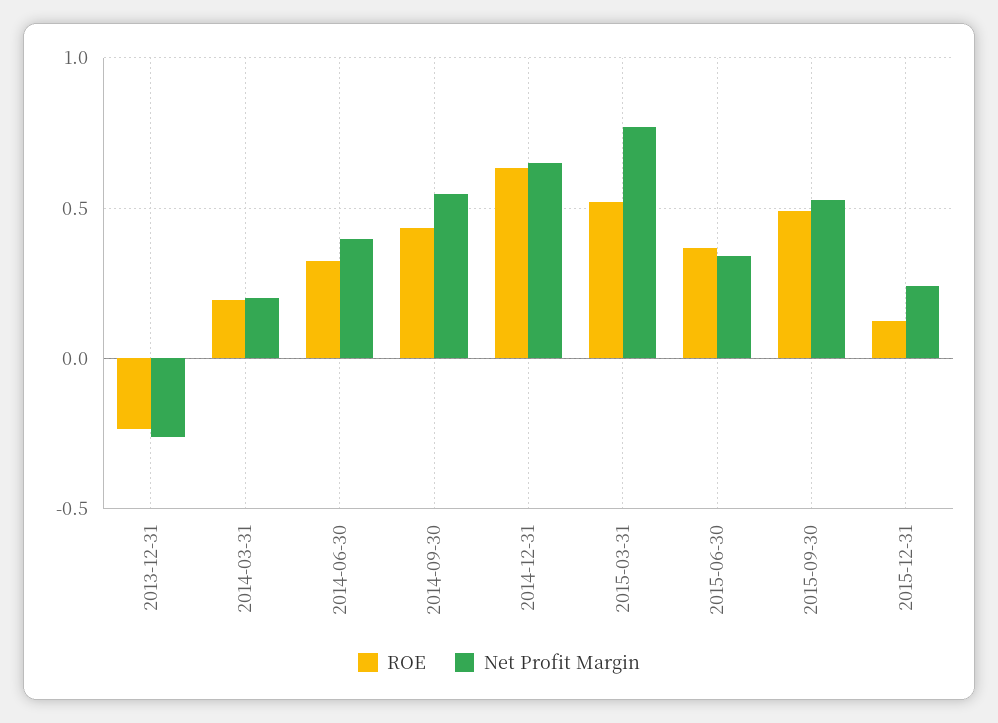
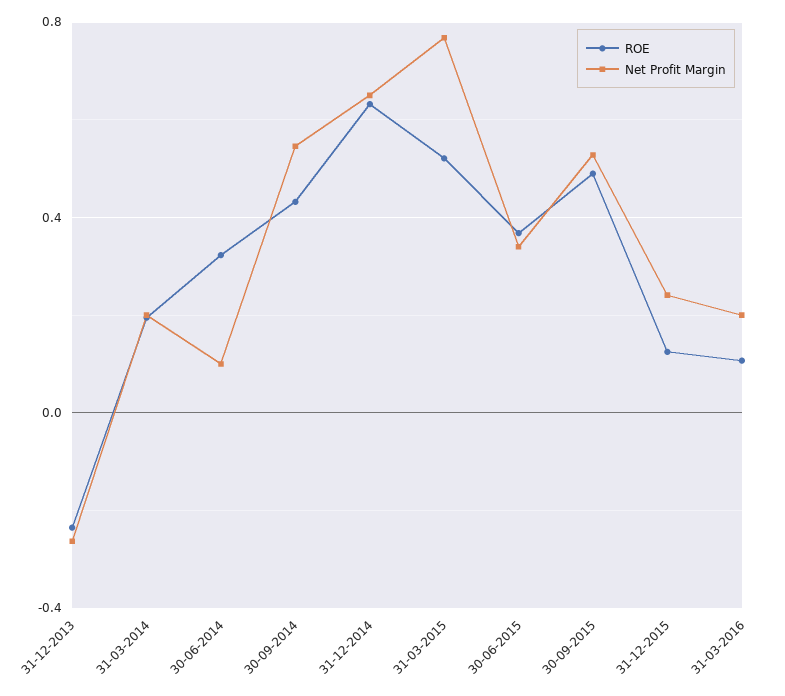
Net Profit Margin, 2014-06-30: 0.4 -> 0.1
ROE, 31-03-2016: none -> 0.1
Net Profit Margin, 31-03-2016: none -> 0.2

